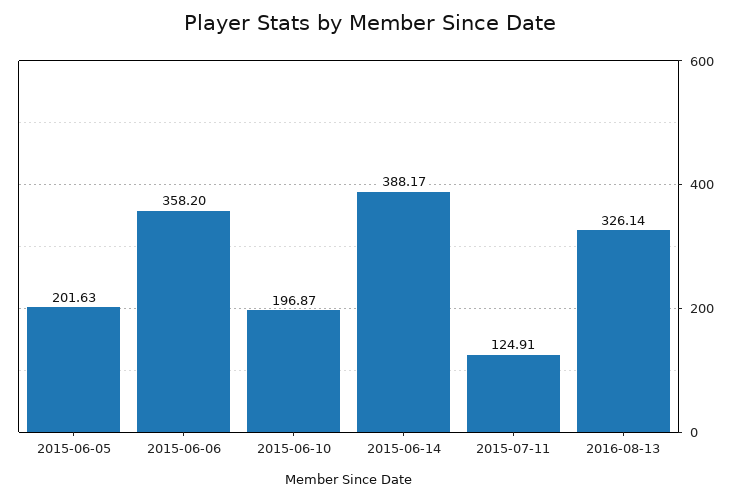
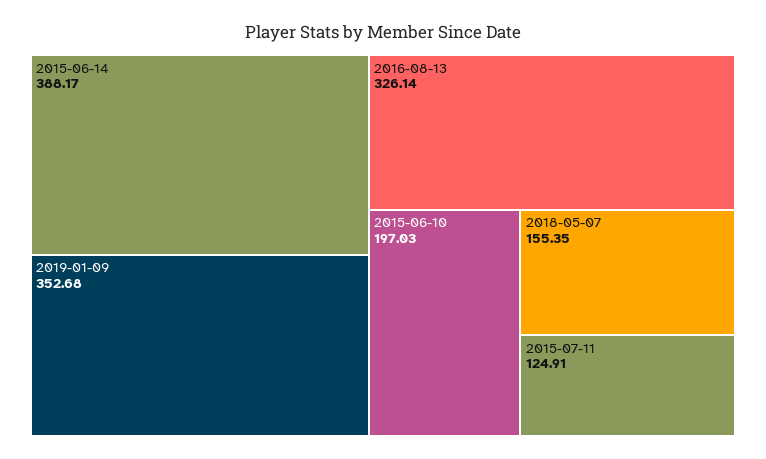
2015-06-05: 201.63 -> none
2015-06-06: 358.2 -> none
2015-06-10: 196.87 -> 197.03
2019-01-09: none -> 352.68
2018-05-07: none -> 155.35

